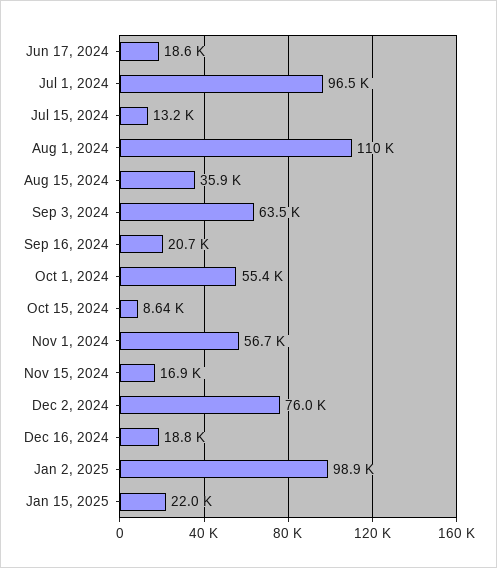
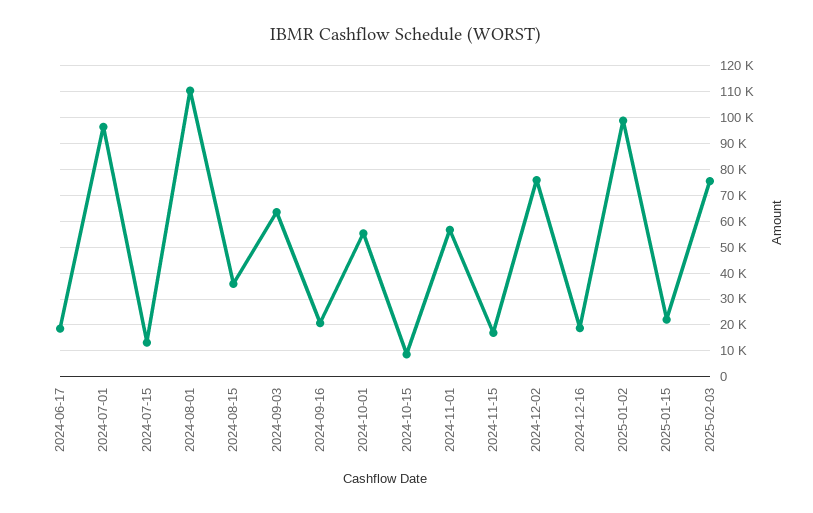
2025-02-03: none -> 75000

